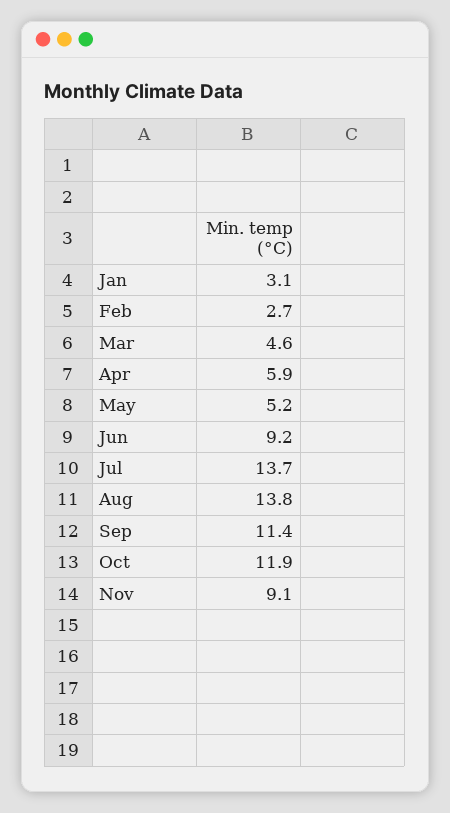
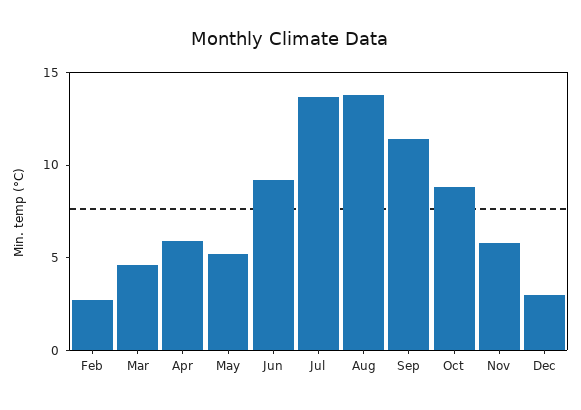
Jan: 3.1 -> none
Oct: 11.9 -> 9
Nov: 9.1 -> 6
Dec: none -> 3

